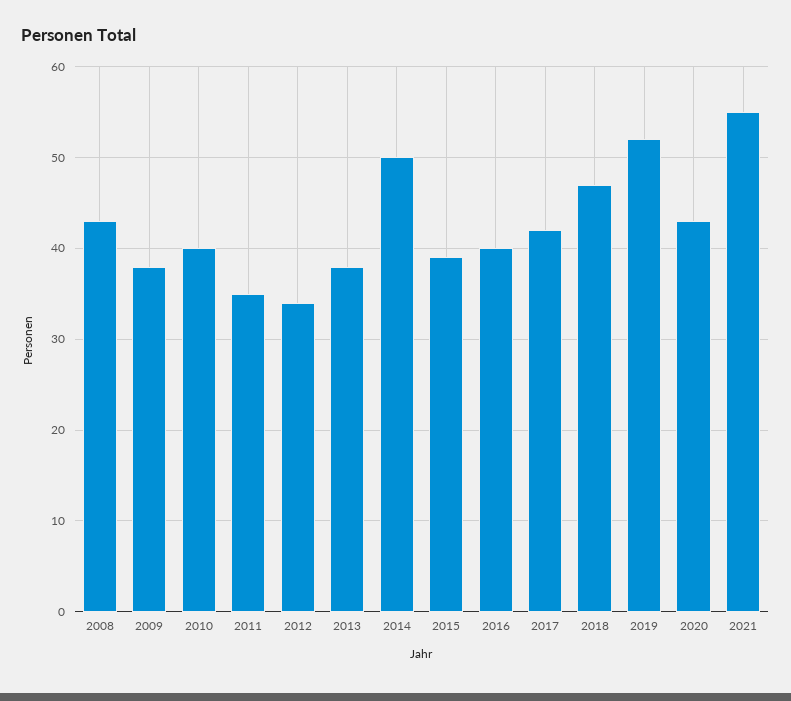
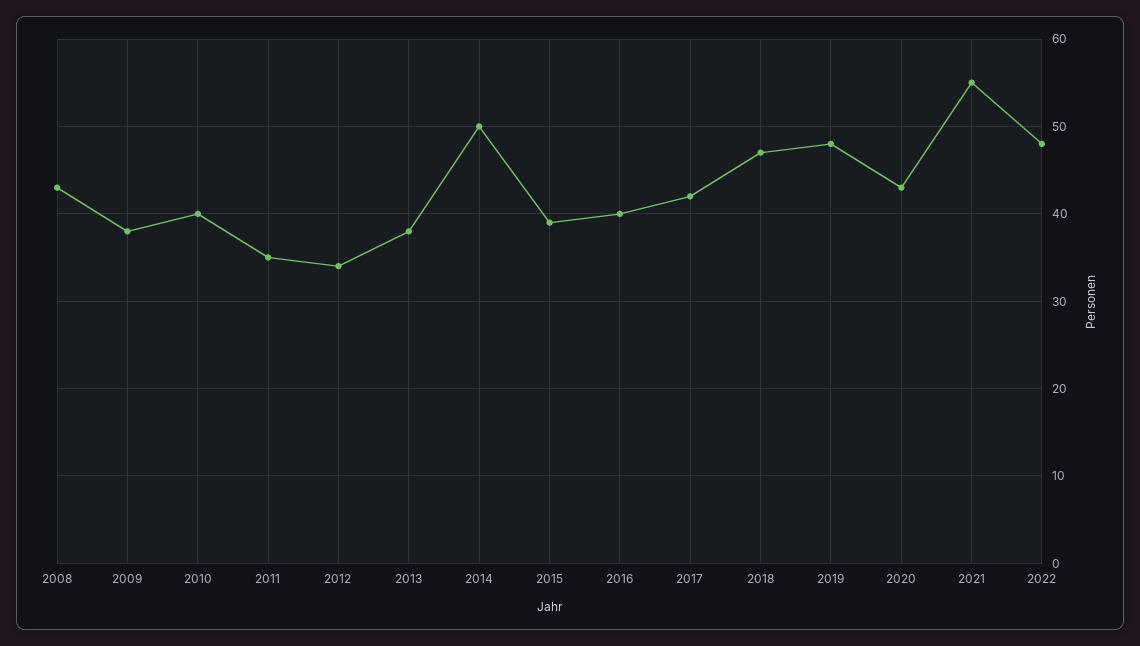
2019: 52 -> 48
2022: none -> 48

